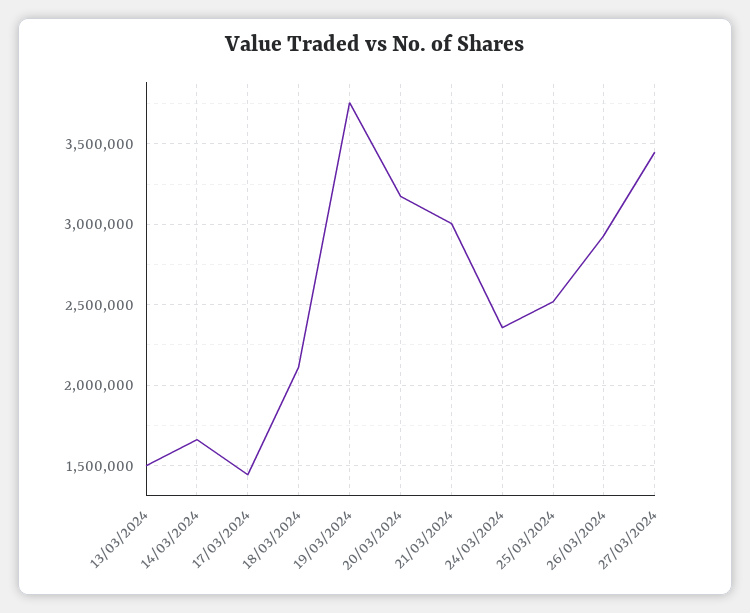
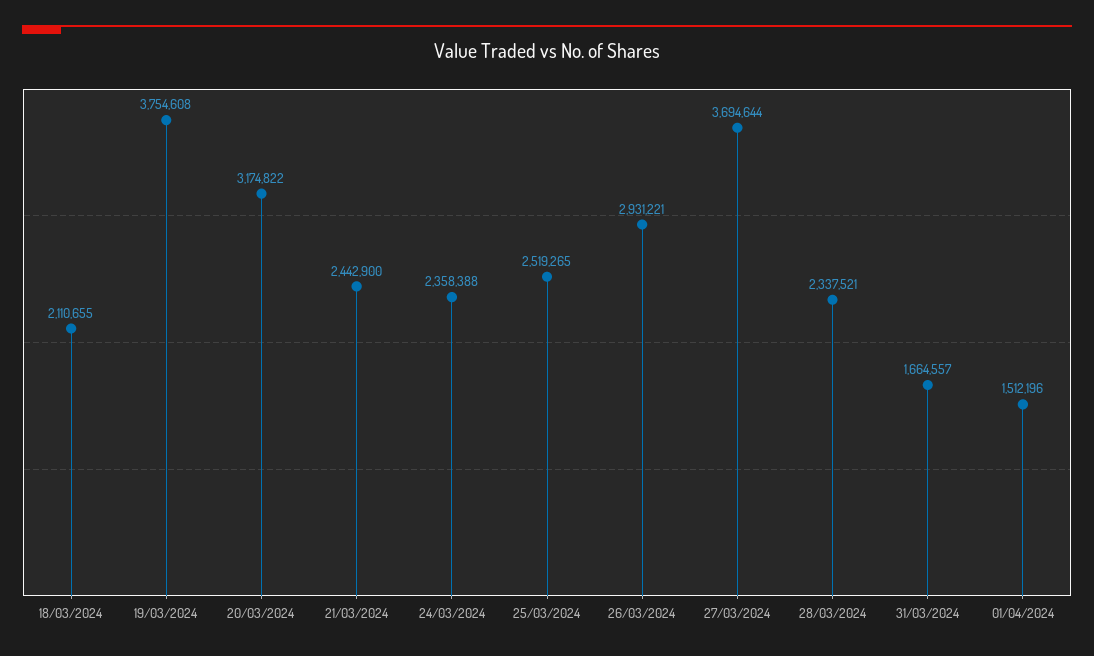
13/03/2024: 1500000 -> none
14/03/2024: 1650000 -> none
17/03/2024: 1450000 -> none
21/03/2024: 3000000 -> 2442900
27/03/2024: 3450000 -> 3694644
28/03/2024: none -> 2337521
31/03/2024: none -> 1664557
01/04/2024: none -> 1512196

